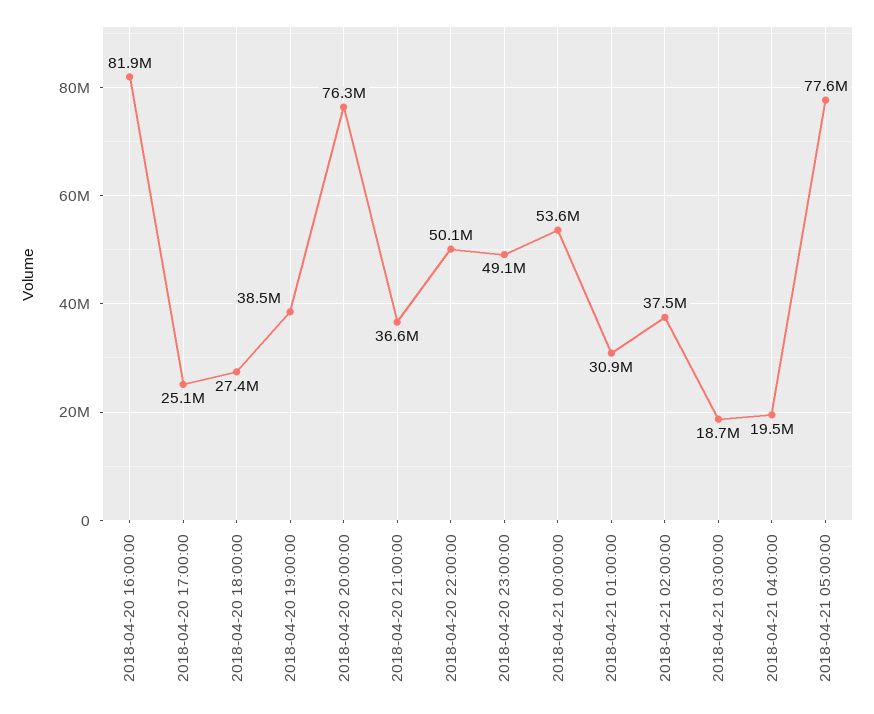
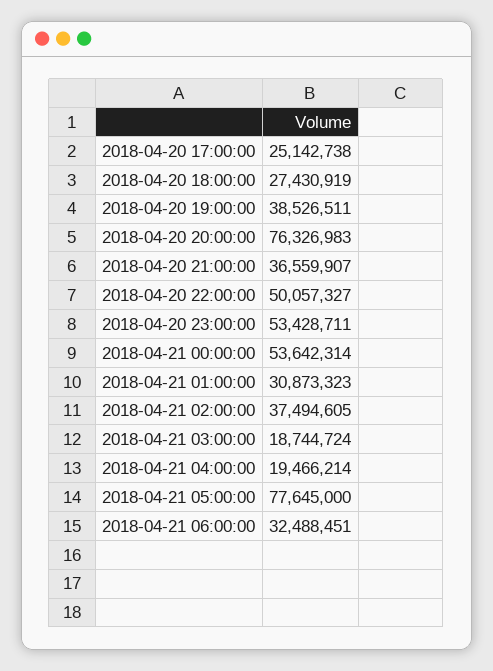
2018-04-20 16:00:00: 81900000 -> none
2018-04-20 23:00:00: 49100000 -> 53428711
2018-04-21 06:00:00: none -> 32488451

